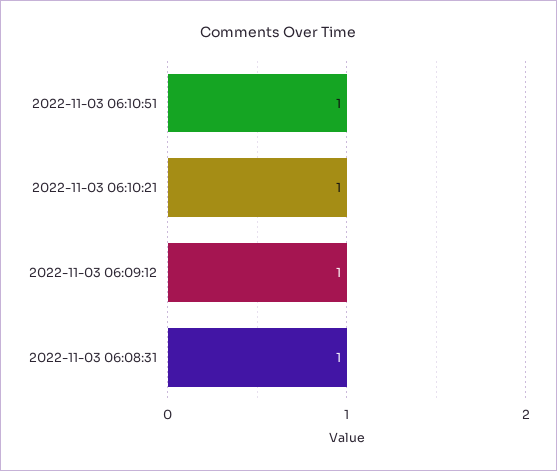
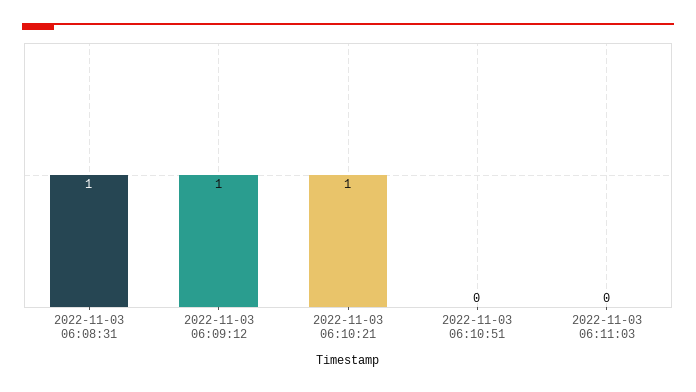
2022-11-03 06:10:51: 1 -> 0
2022-11-03 06:11:03: none -> 0

